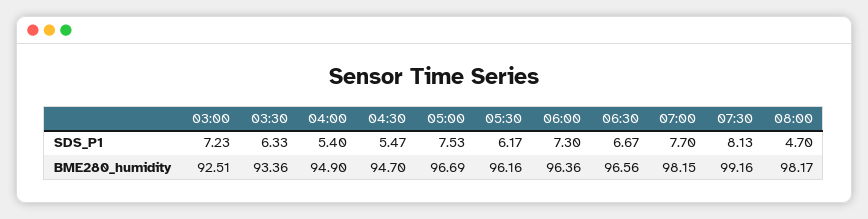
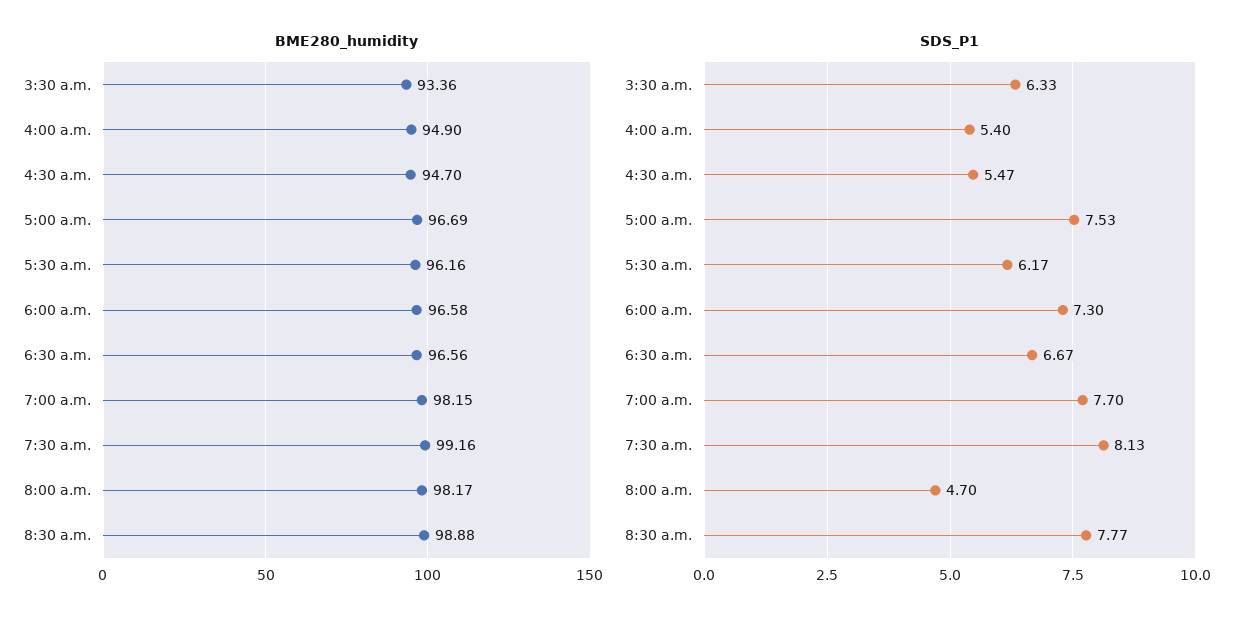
SDS_P1, 03:00: 7.23 -> none
BME280_humidity, 03:00: 92.51 -> none
BME280_humidity, 06:00: 96.36 -> 96.58
BME280_humidity, 8:30 a.m.: none -> 98.88
SDS_P1, 8:30 a.m.: none -> 7.77

